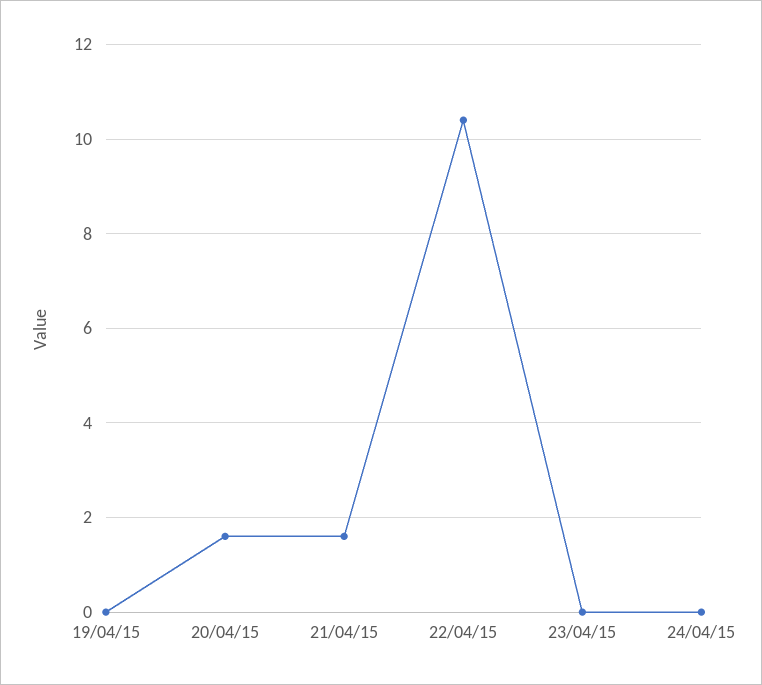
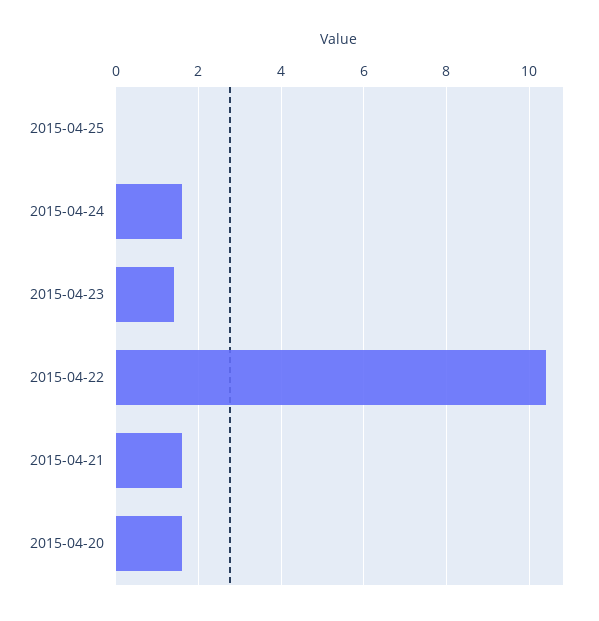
19/04/15: 0 -> none
23/04/15: 0 -> 1.5
24/04/15: 0 -> 1.5
2015-04-25: none -> 0

